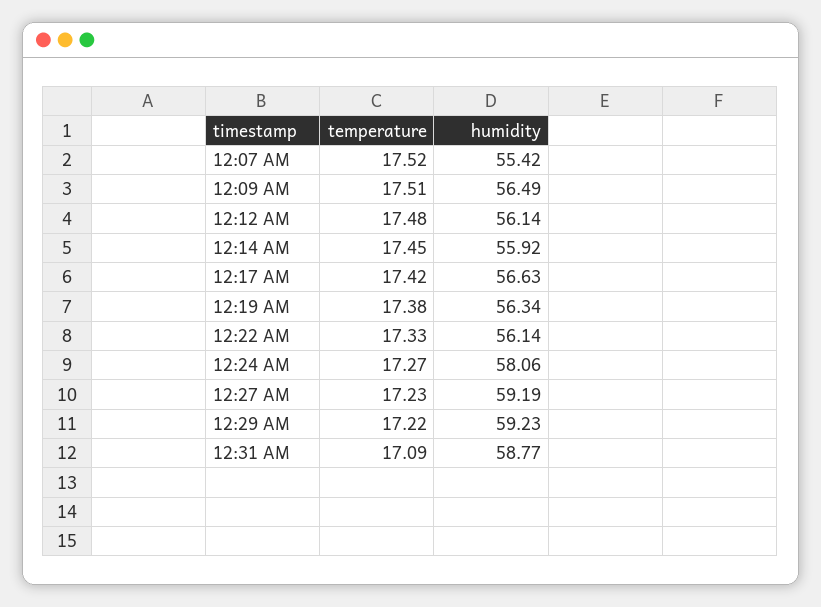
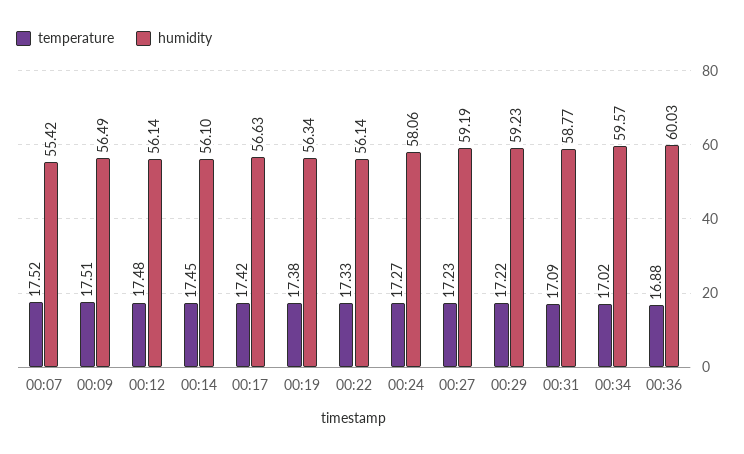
humidity, 12:14 AM: 55.92 -> 56.1
temperature, 00:34: none -> 17.02
humidity, 00:34: none -> 59.57
temperature, 00:36: none -> 16.88
humidity, 00:36: none -> 60.03

